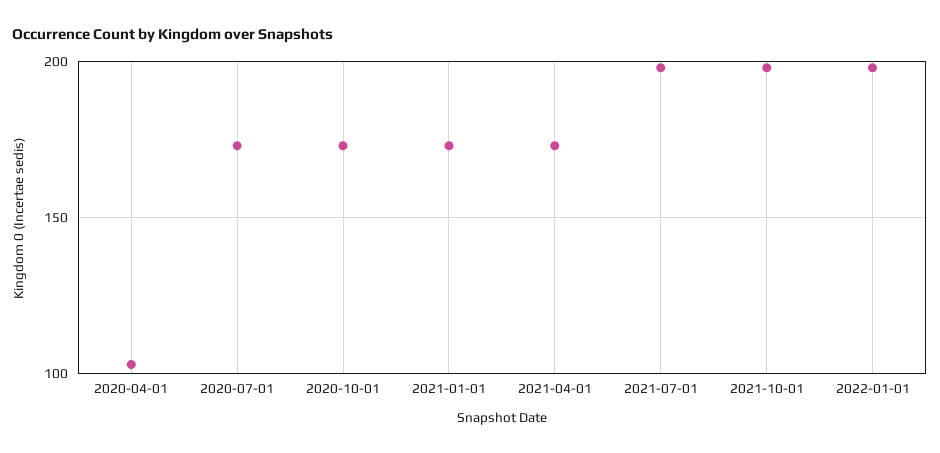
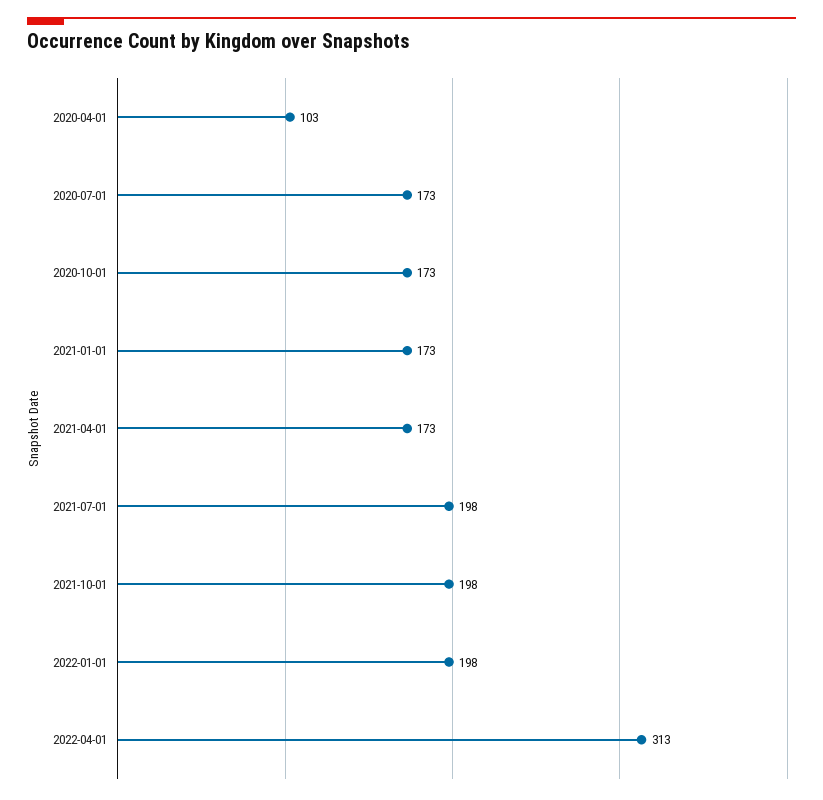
2022-04-01: none -> 313

